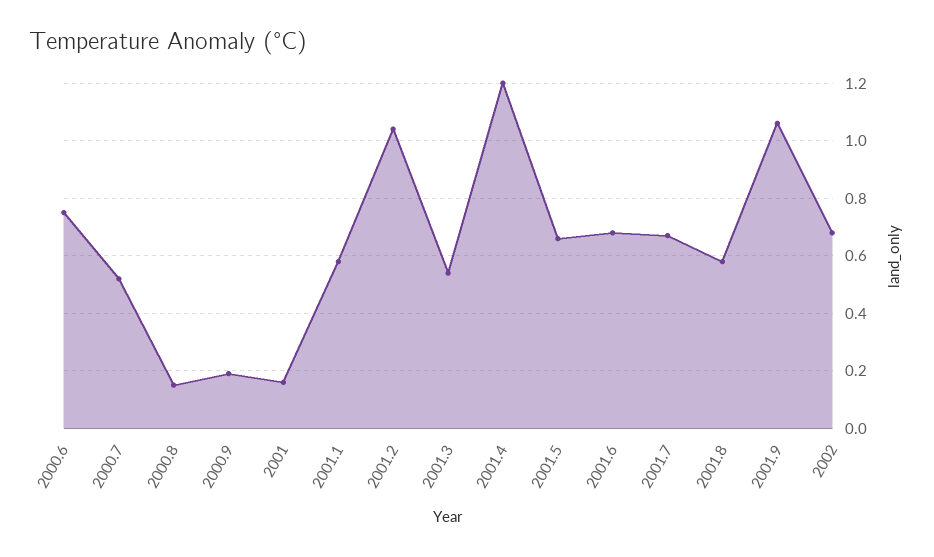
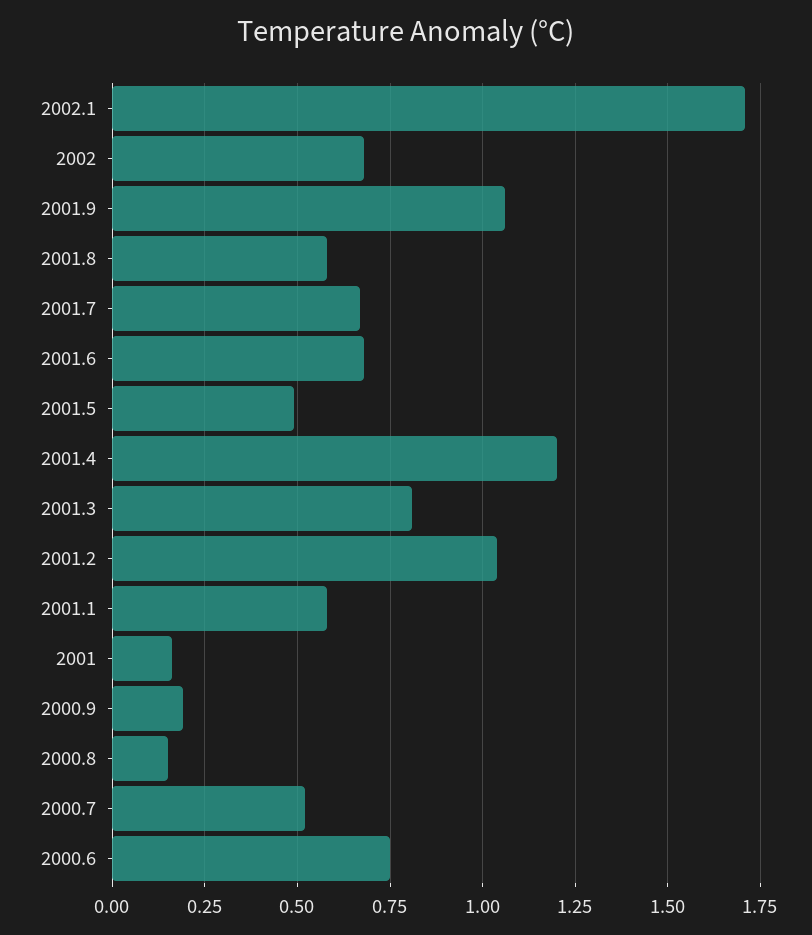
2001.3: 0.55 -> 0.8
2001.5: 0.65 -> 0.5
2002.1: none -> 1.7

